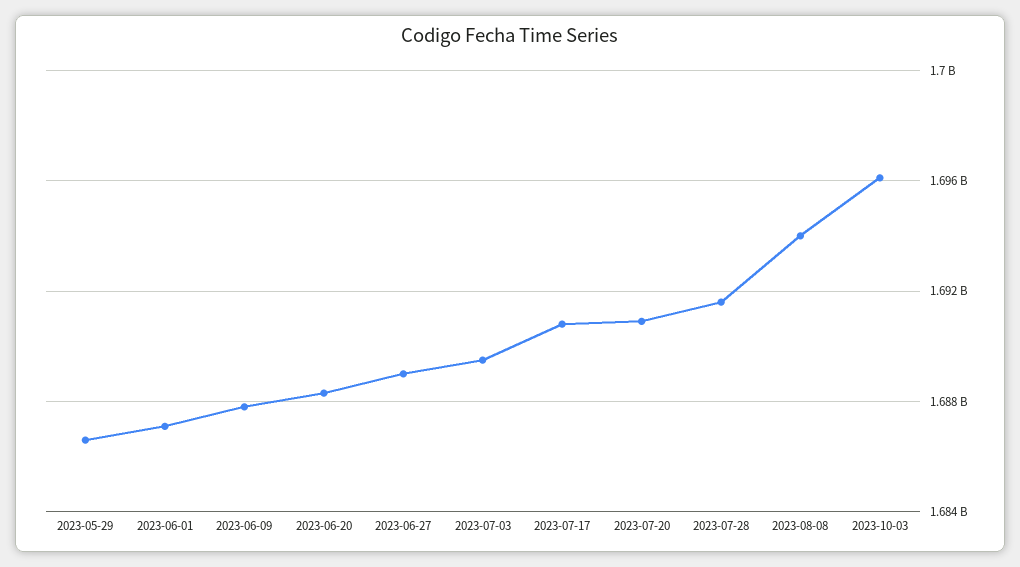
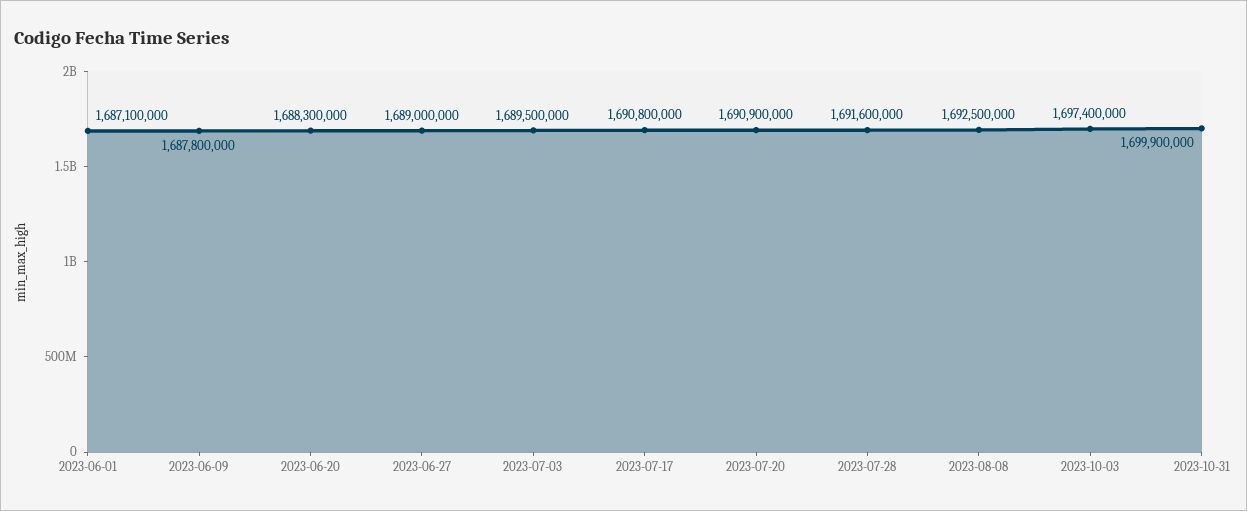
2023-05-29: 1686500000 -> none
2023-08-08: 1694000000 -> 1692500000
2023-10-03: 1696000000 -> 1697400000
2023-10-31: none -> 1699900000

